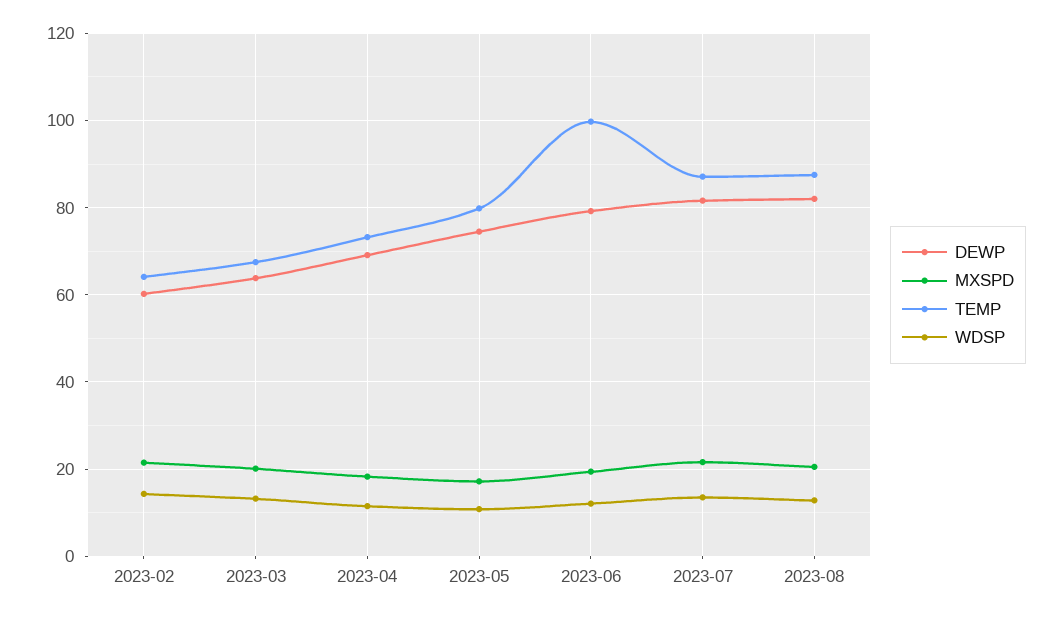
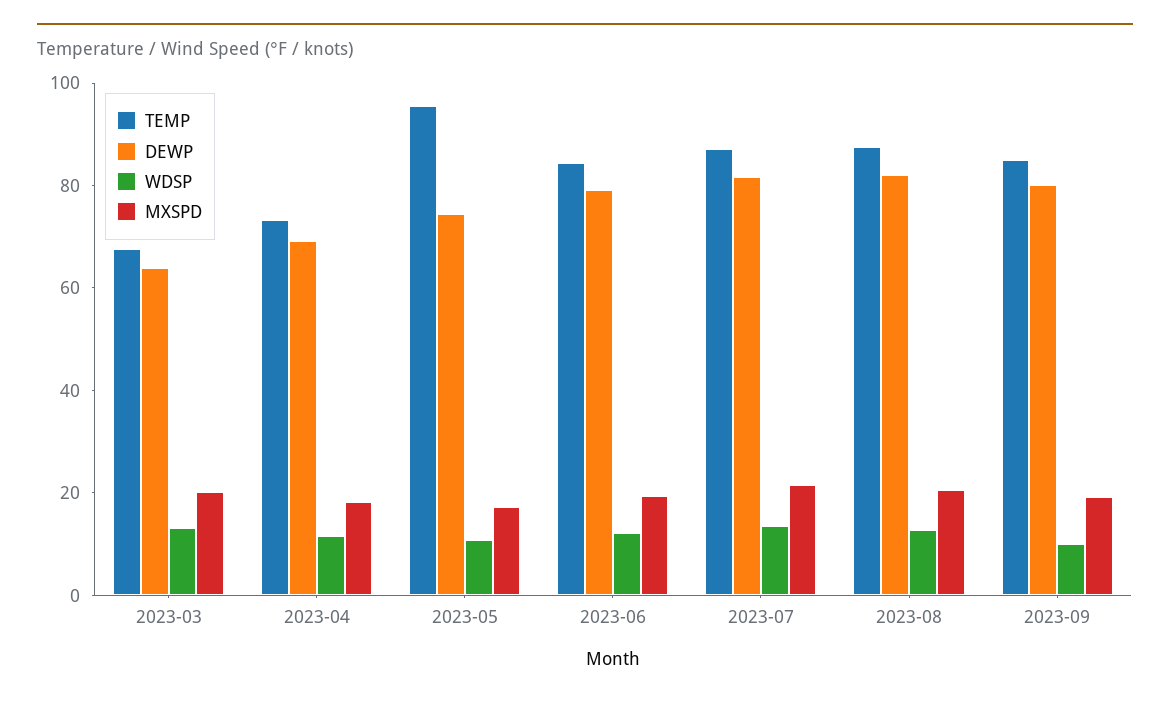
DEWP, 2023-02: 60 -> none
MXSPD, 2023-02: 22 -> none
TEMP, 2023-02: 64 -> none
WDSP, 2023-02: 14 -> none
TEMP, 2023-05: 80 -> 95
TEMP, 2023-06: 100 -> 85
TEMP, 2023-09: none -> 85
DEWP, 2023-09: none -> 80
WDSP, 2023-09: none -> 10
MXSPD, 2023-09: none -> 20

